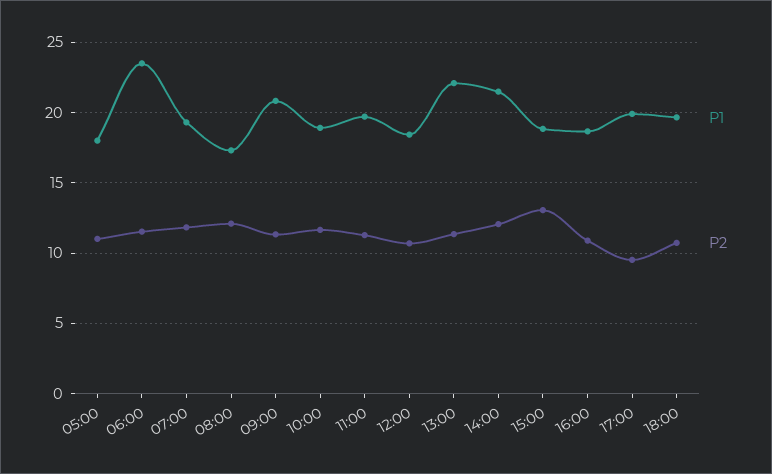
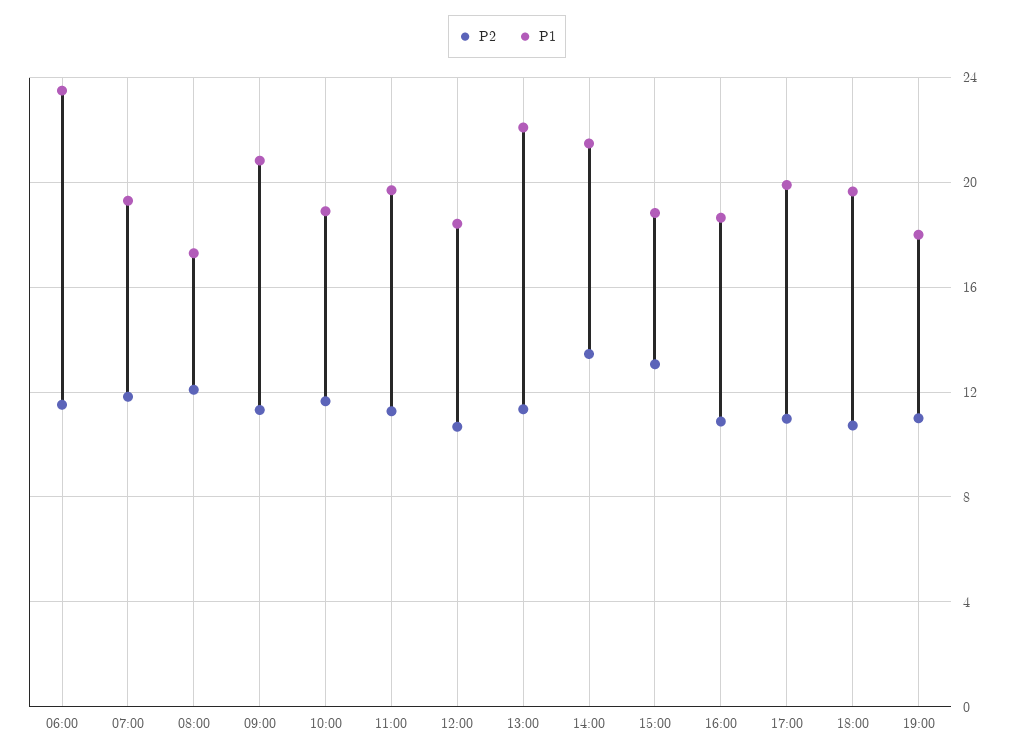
P1, 05:00: 18 -> none
P2, 05:00: 11 -> none
P2, 14:00: 12 -> 13.5
P2, 17:00: 9.5 -> 11
P2, 19:00: none -> 11
P1, 19:00: none -> 18

